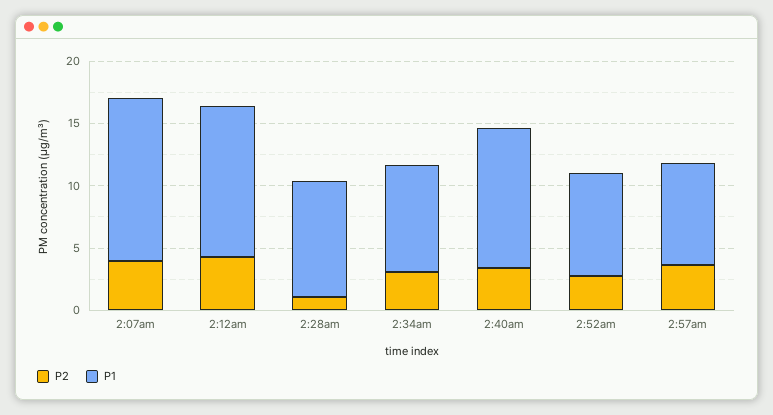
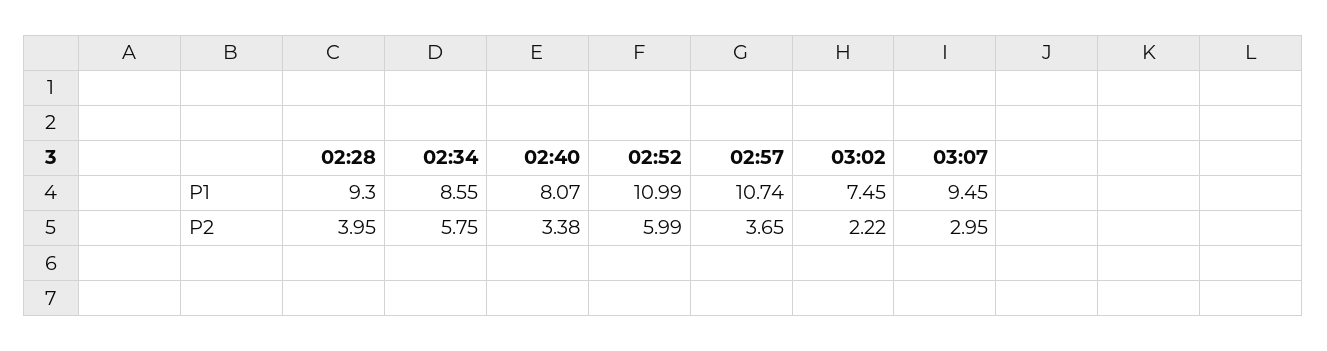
P2, 2:07am: 4 -> none
P1, 2:07am: 13 -> none
P2, 2:12am: 4 -> none
P1, 2:12am: 12 -> none
P2, 2:28am: 1 -> 3.95
P2, 2:34am: 3 -> 5.75
P1, 2:40am: 11 -> 8.07
P2, 2:52am: 3 -> 5.99
P1, 2:52am: 8 -> 10.99
P1, 2:57am: 8 -> 10.74
P1, 03:02: none -> 7.45
P1, 03:07: none -> 9.45
P2, 03:02: none -> 2.22
P2, 03:07: none -> 2.95

